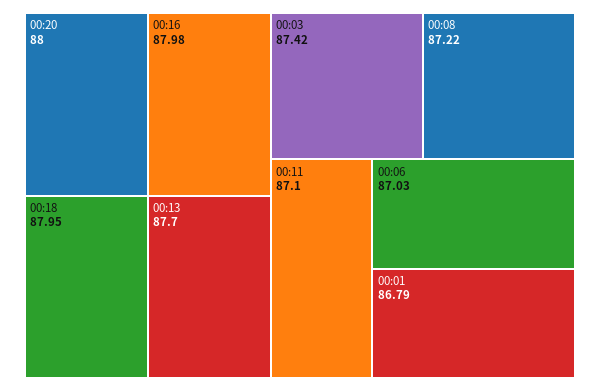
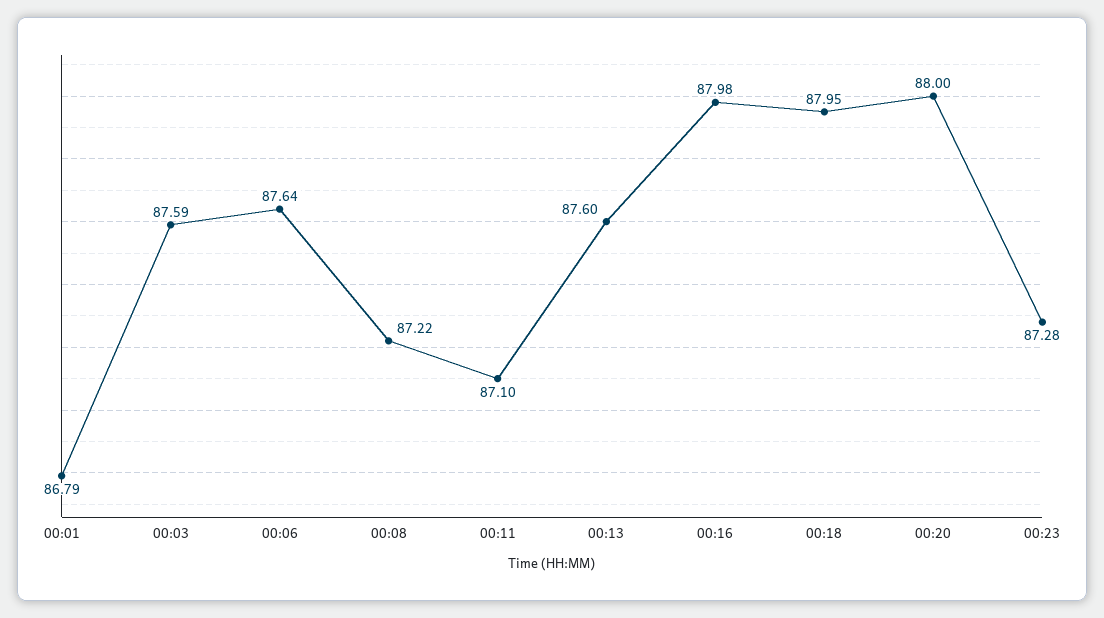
00:13: 87.7 -> 87.6
00:03: 87.42 -> 87.59
00:06: 87.03 -> 87.64
00:23: none -> 87.28

